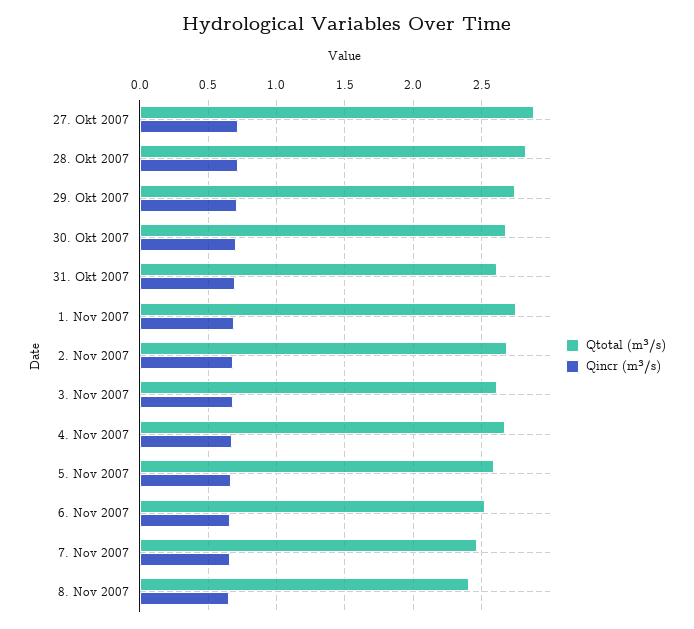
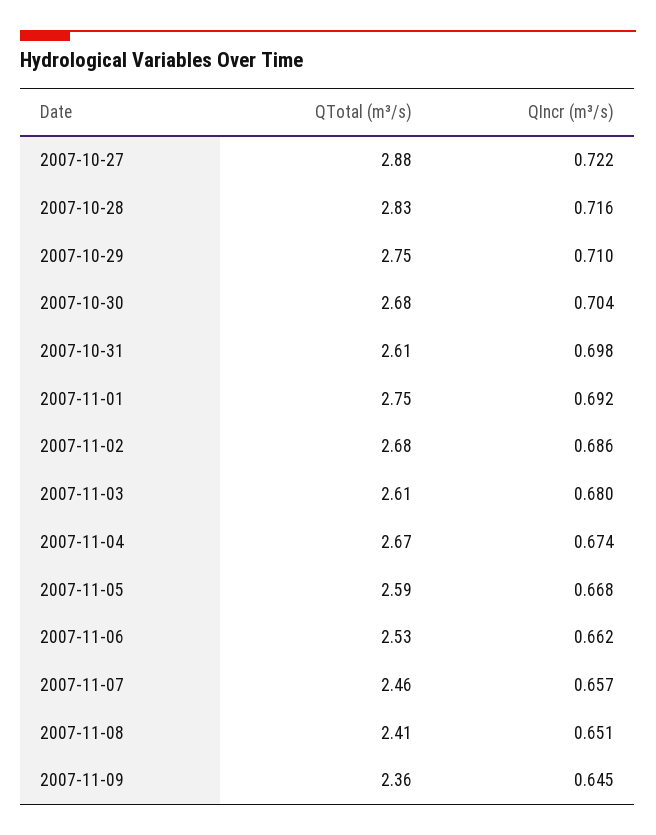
Qtotal (m³/s), 2007-11-09: none -> 2.36
Qincr (m³/s), 2007-11-09: none -> 0.645

